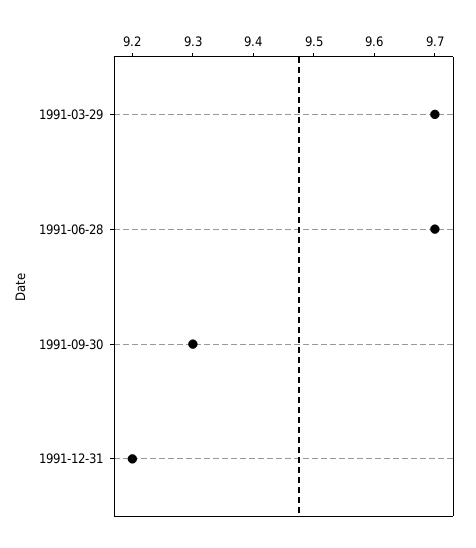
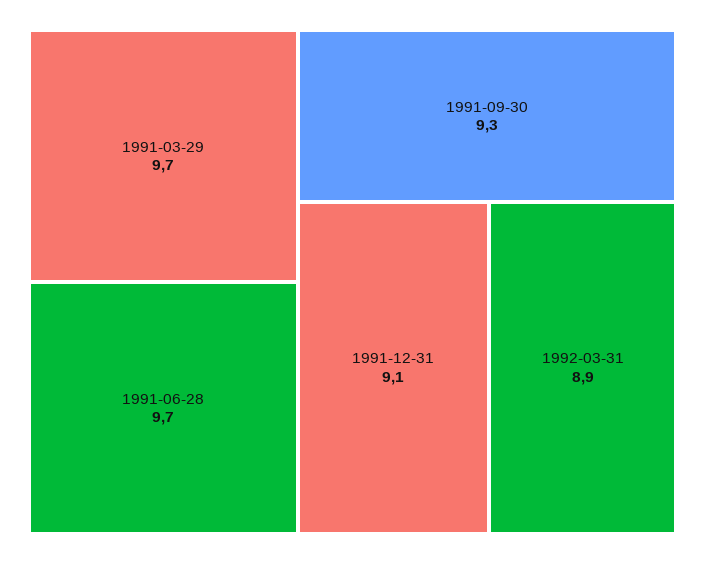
1991-12-31: 9.2 -> 9.1
1992-03-31: none -> 8.9

